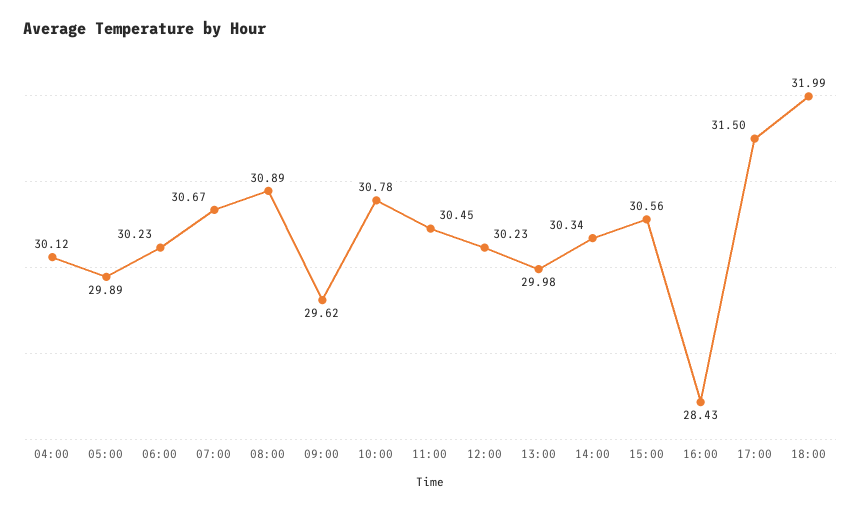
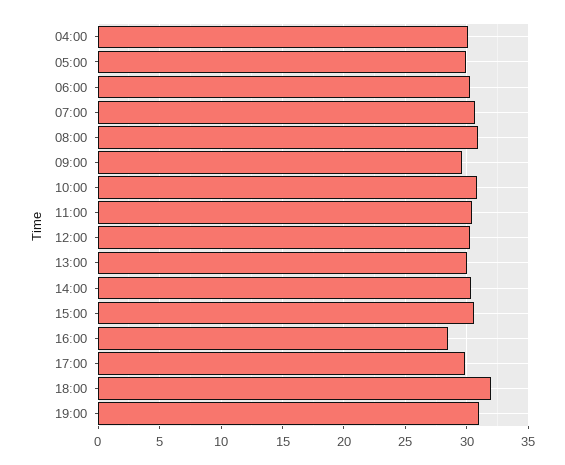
17:00: 31.5 -> 30
19:00: none -> 31

